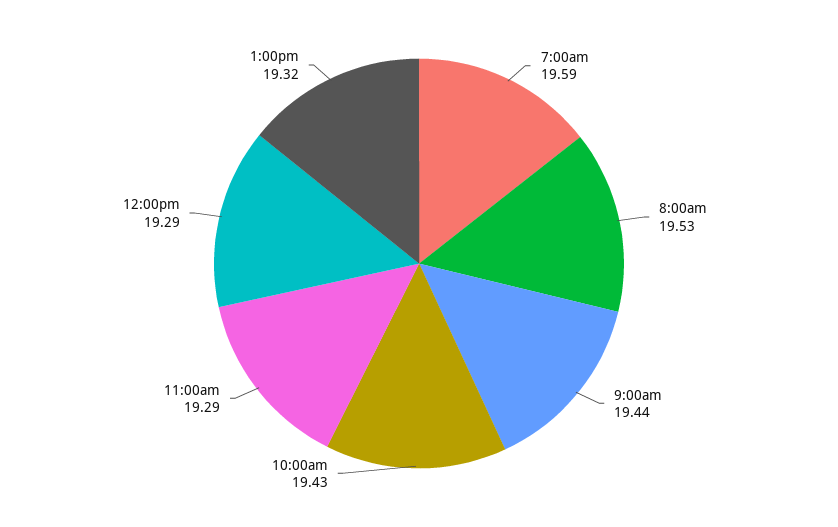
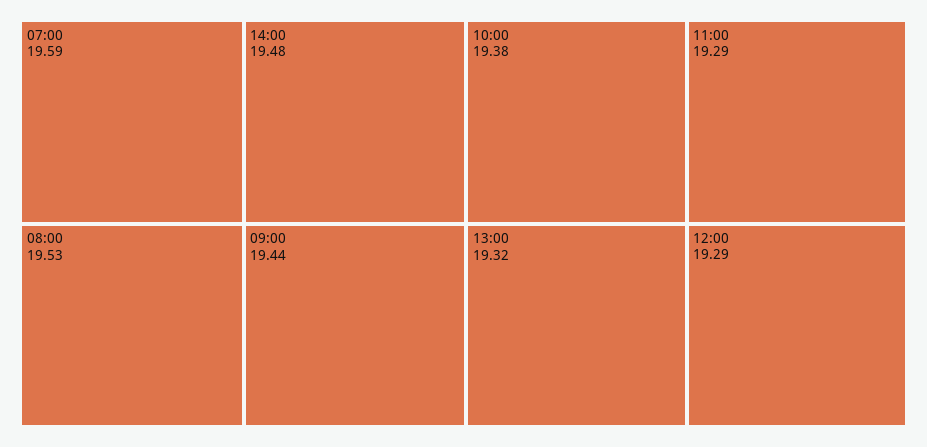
10:00am: 19.43 -> 19.38
14:00: none -> 19.48

